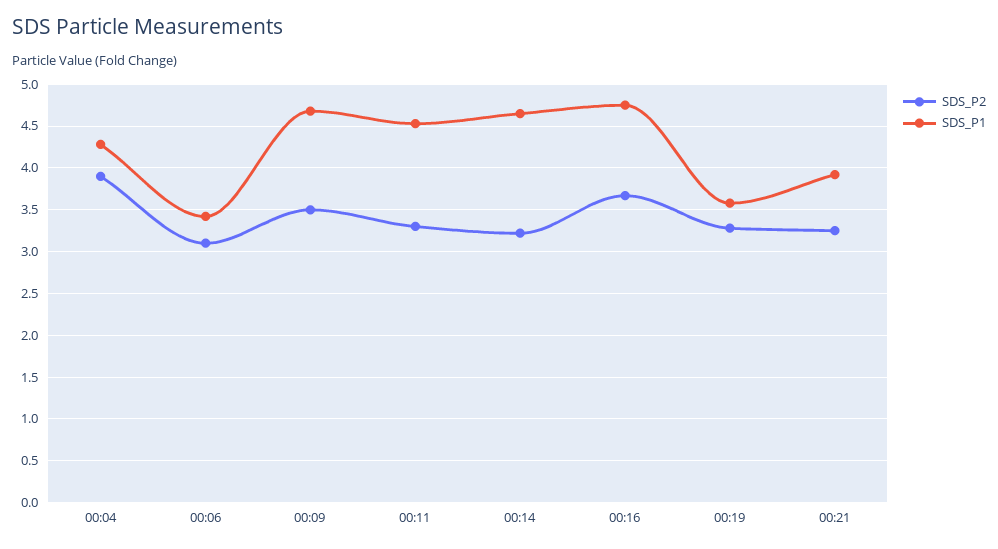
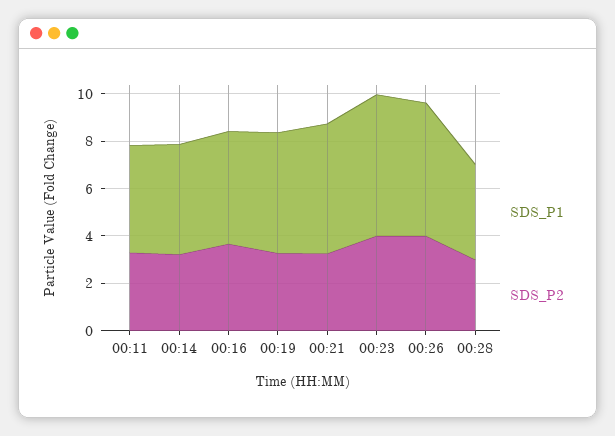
SDS_P2, 00:04: 3.9 -> none
SDS_P1, 00:04: 4.3 -> none
SDS_P2, 00:06: 3.1 -> none
SDS_P1, 00:06: 3.4 -> none
SDS_P2, 00:09: 3.5 -> none
SDS_P1, 00:09: 4.7 -> none
SDS_P1, 00:19: 3.6 -> 5
SDS_P1, 00:21: 3.9 -> 5.5
SDS_P1, 00:23: none -> 6
SDS_P2, 00:23: none -> 4
SDS_P1, 00:26: none -> 5.5
SDS_P2, 00:26: none -> 4
SDS_P1, 00:28: none -> 4
SDS_P2, 00:28: none -> 3

